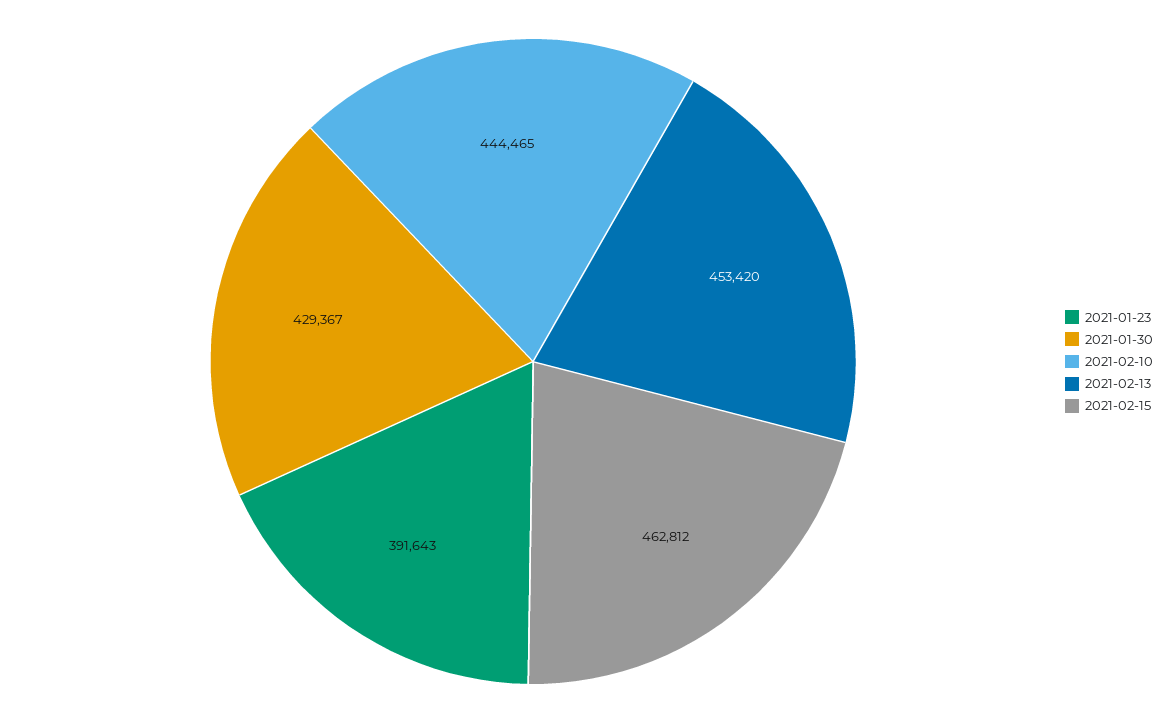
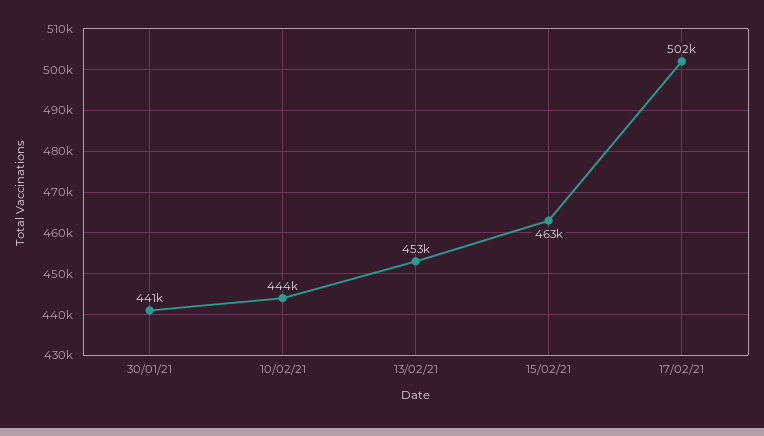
2021-01-23: 391643 -> none
2021-01-30: 429367 -> 441000
17/02/21: none -> 502000

